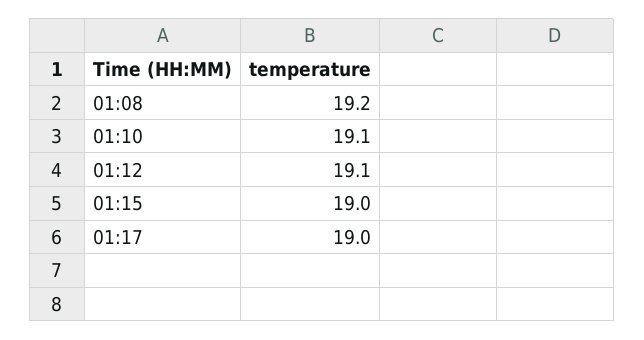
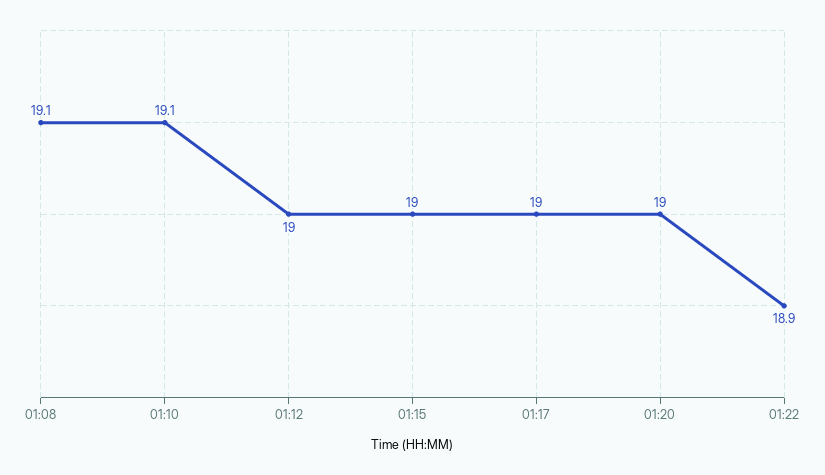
01:08: 19.2 -> 19.1
01:12: 19.1 -> 19
01:20: none -> 19
01:22: none -> 18.9

